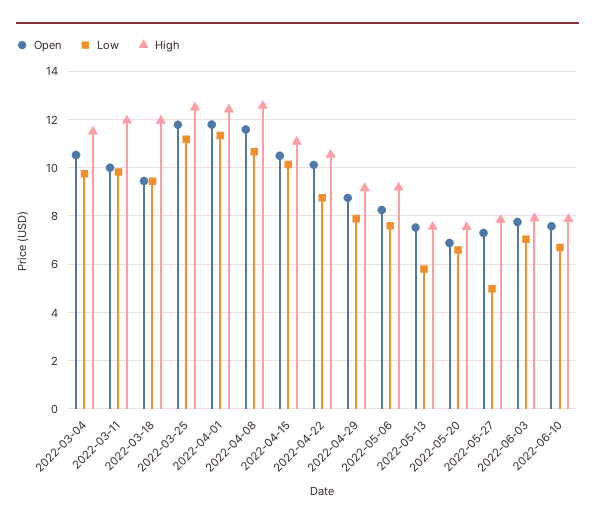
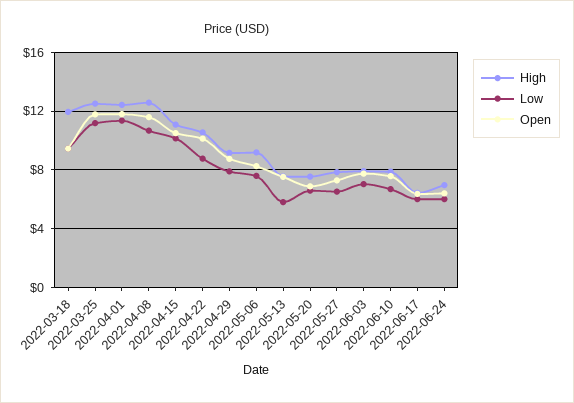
Open, 2022-03-04: 10.5 -> none
Low, 2022-03-04: 9.75 -> none
High, 2022-03-04: 11.5 -> none
Open, 2022-03-11: 10 -> none
Low, 2022-03-11: 9.75 -> none
High, 2022-03-11: 12 -> none
Low, 2022-05-27: 5 -> 6.5
High, 2022-06-17: none -> 6.5
Low, 2022-06-17: none -> 6
Open, 2022-06-17: none -> 6.5
High, 2022-06-24: none -> 7
Low, 2022-06-24: none -> 6
Open, 2022-06-24: none -> 6.5

